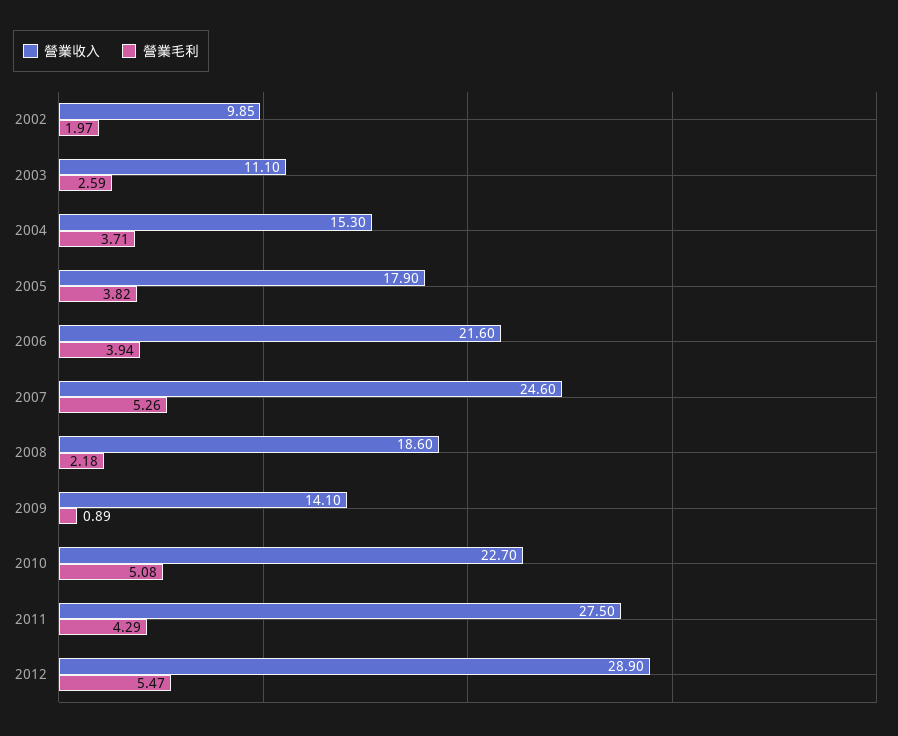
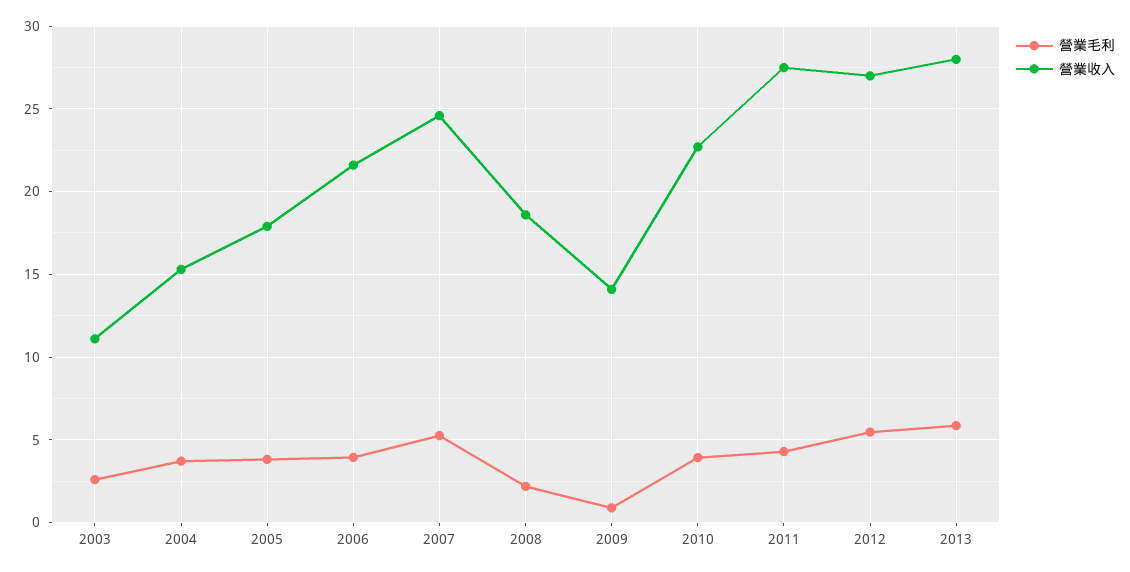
營業收入, 2002: 9.85 -> none
營業毛利, 2002: 1.97 -> none
營業毛利, 2010: 5.08 -> 4
營業收入, 2012: 28.9 -> 27
營業毛利, 2013: none -> 6
營業收入, 2013: none -> 28

